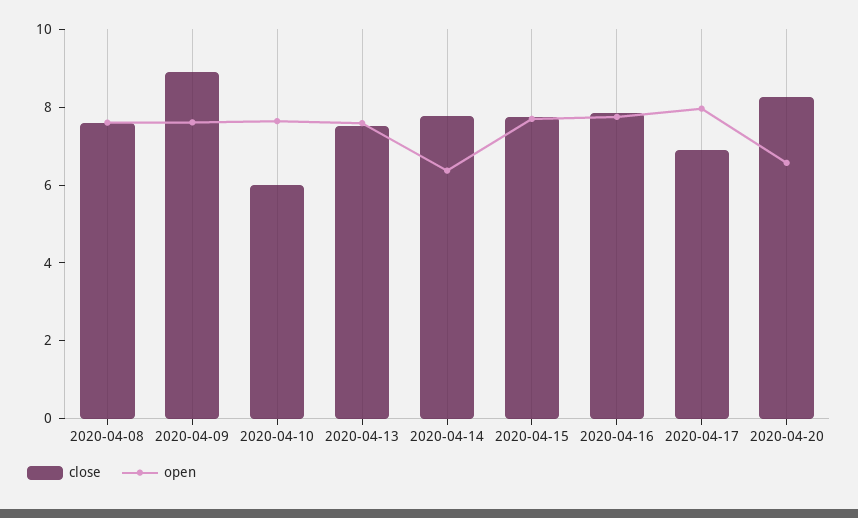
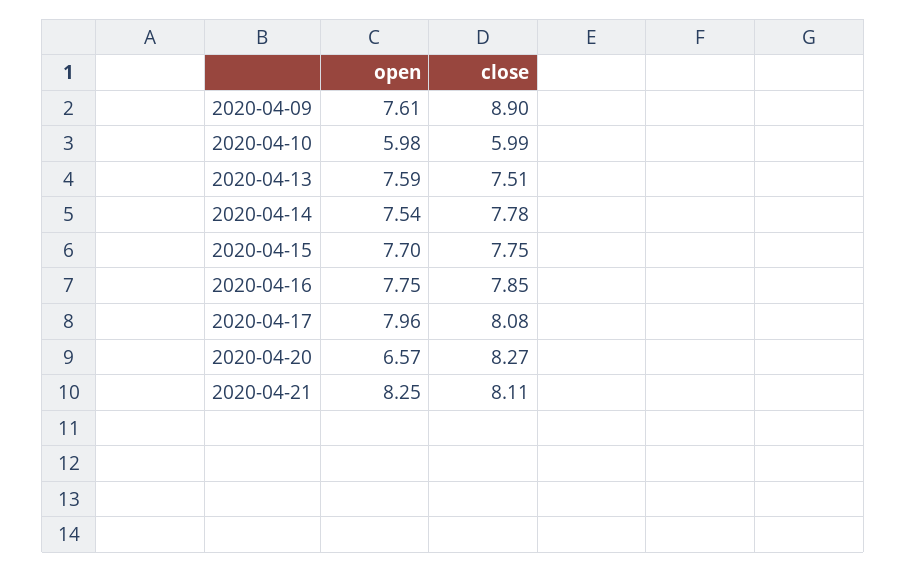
close, 2020-04-08: 7.5 -> none
open, 2020-04-08: 7.5 -> none
open, 2020-04-10: 7.5 -> 5.98
open, 2020-04-14: 6.5 -> 7.54
close, 2020-04-17: 7 -> 8.08
open, 2020-04-21: none -> 8.25
close, 2020-04-21: none -> 8.11

